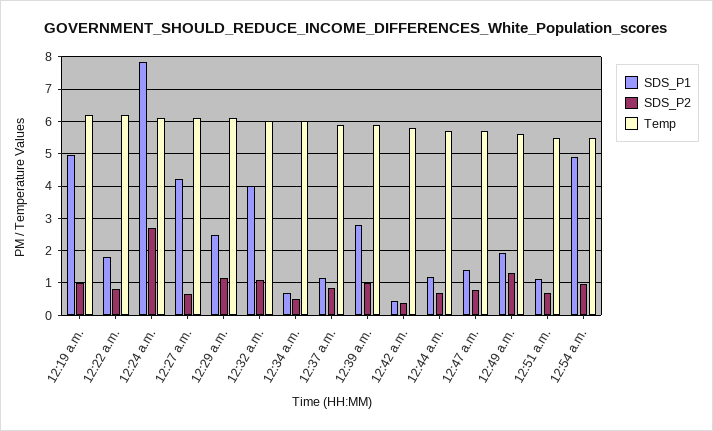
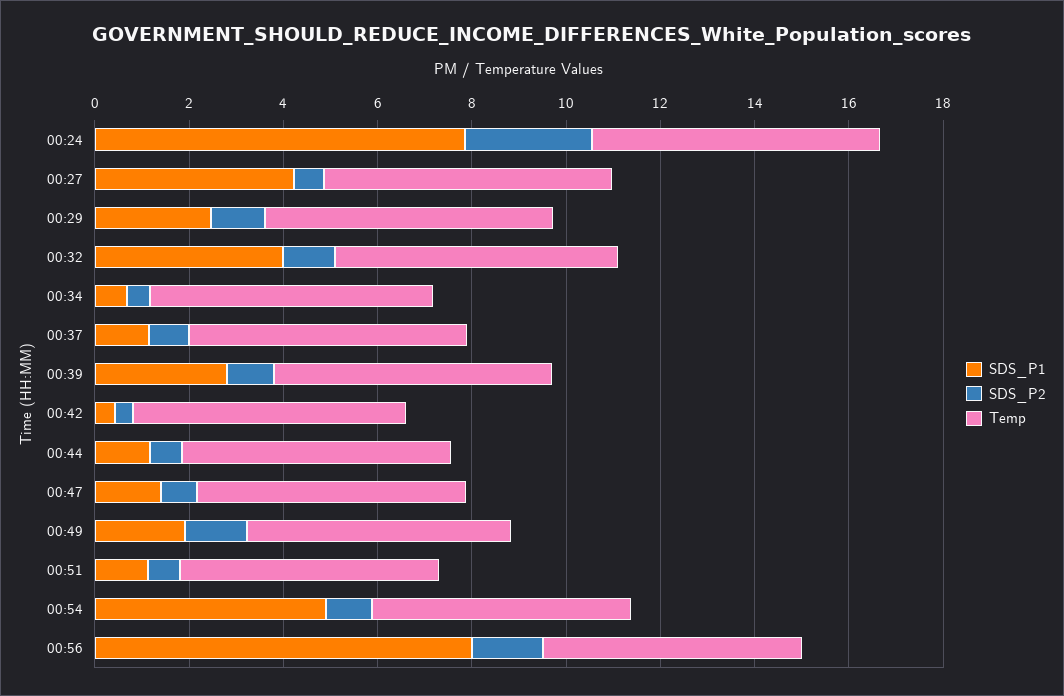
SDS_P1, 12:19 a.m.: 5 -> none
SDS_P2, 12:19 a.m.: 1 -> none
Temp, 12:19 a.m.: 6.2 -> none
SDS_P1, 12:22 a.m.: 1.8 -> none
SDS_P2, 12:22 a.m.: 0.8 -> none
Temp, 12:22 a.m.: 6.2 -> none
SDS_P1, 00:56: none -> 8
SDS_P2, 00:56: none -> 1.5
Temp, 00:56: none -> 5.5

